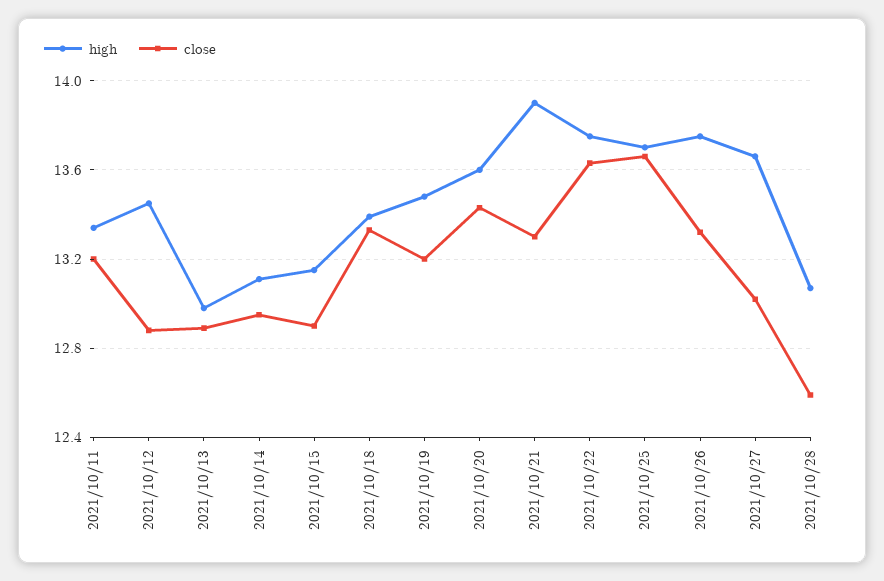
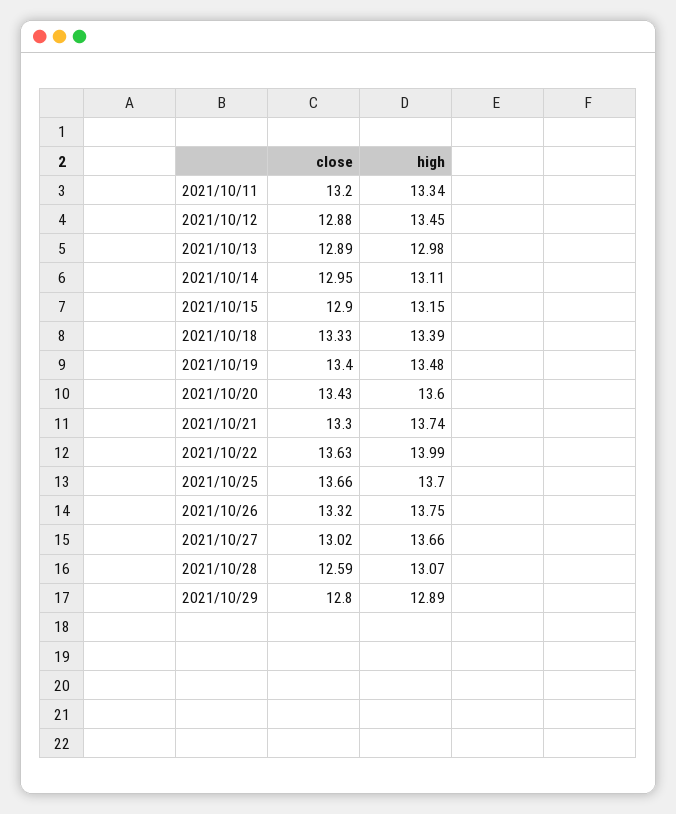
close, 2021/10/19: 13.2 -> 13.4
high, 2021/10/21: 13.9 -> 13.74
high, 2021/10/22: 13.75 -> 13.99
close, 2021/10/29: none -> 12.8
high, 2021/10/29: none -> 12.89

